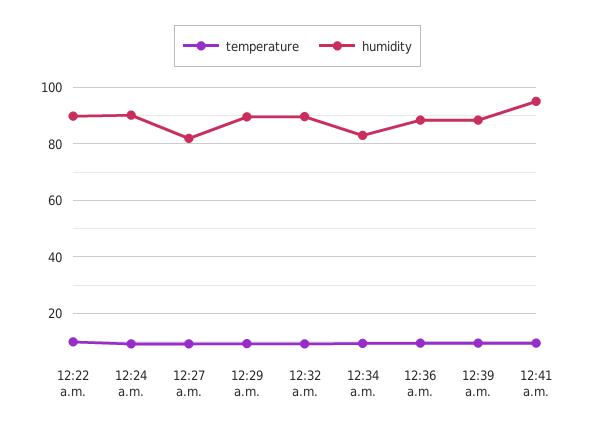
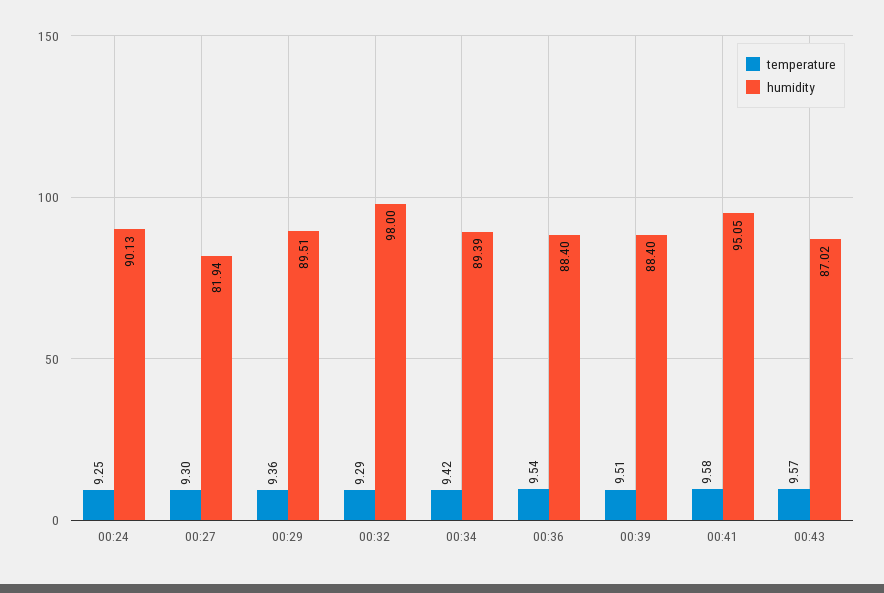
temperature, 12:22 a.m.: 10 -> none
humidity, 12:22 a.m.: 90 -> none
humidity, 12:32 a.m.: 90 -> 98
humidity, 12:34 a.m.: 82.5 -> 89.39
temperature, 00:43: none -> 9.57
humidity, 00:43: none -> 87.02

